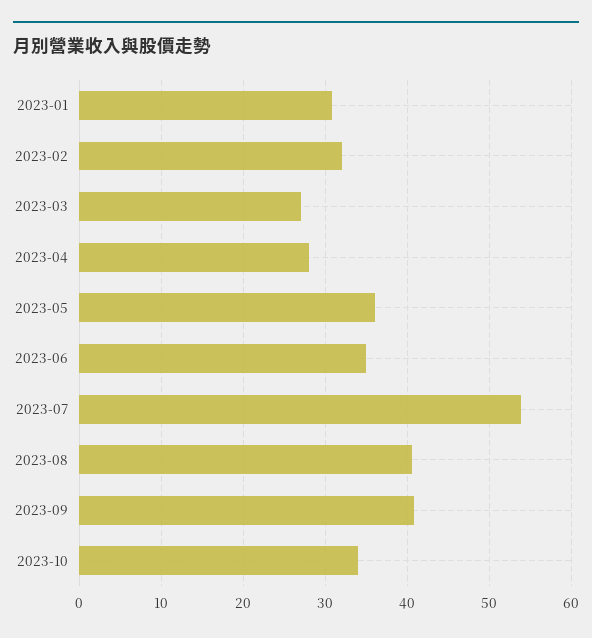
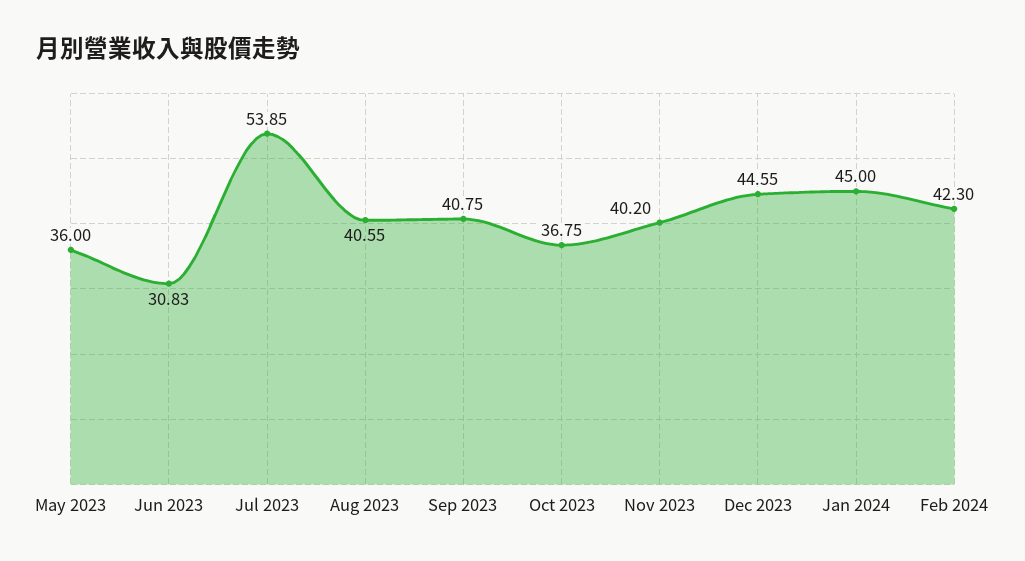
2023-01: 31 -> none
2023-02: 32 -> none
2023-03: 27 -> none
2023-04: 28 -> none
2023-06: 35 -> 30.83
2023-10: 34 -> 36.75
Nov 2023: none -> 40.2
Dec 2023: none -> 44.55
Jan 2024: none -> 45
Feb 2024: none -> 42.3

